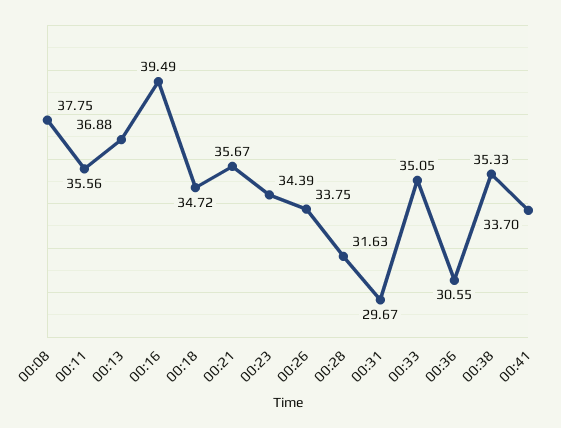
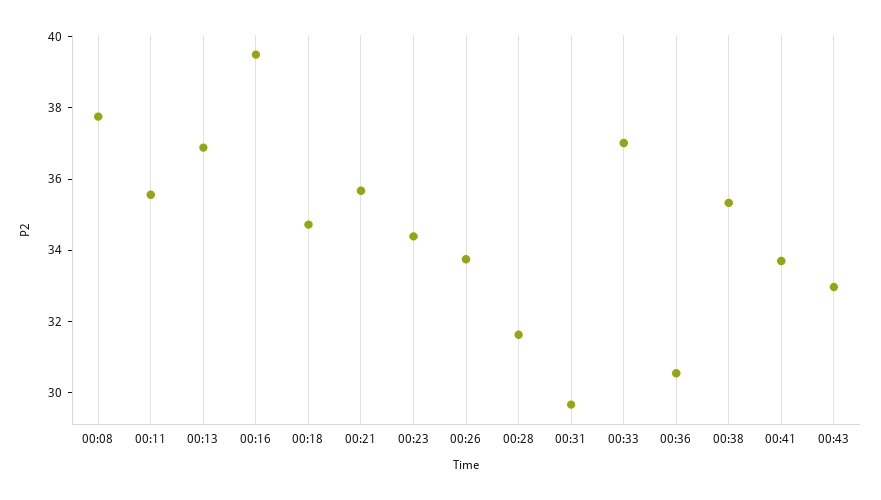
00:33: 35.05 -> 37
00:43: none -> 33

